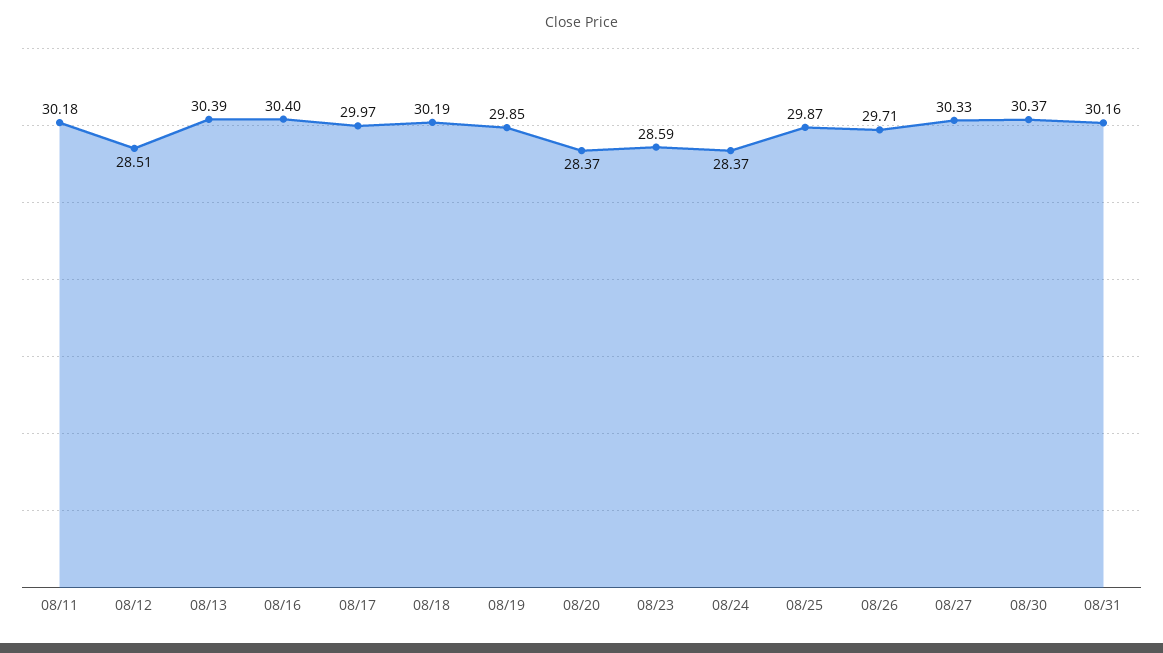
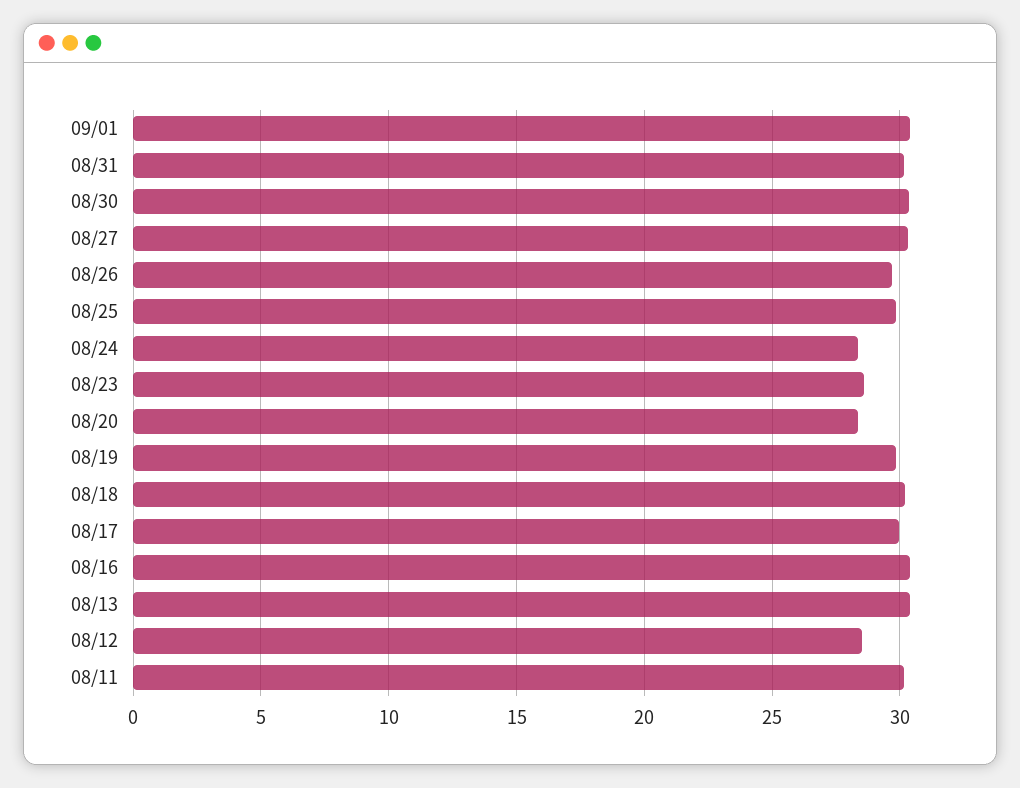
09/01: none -> 30.5

